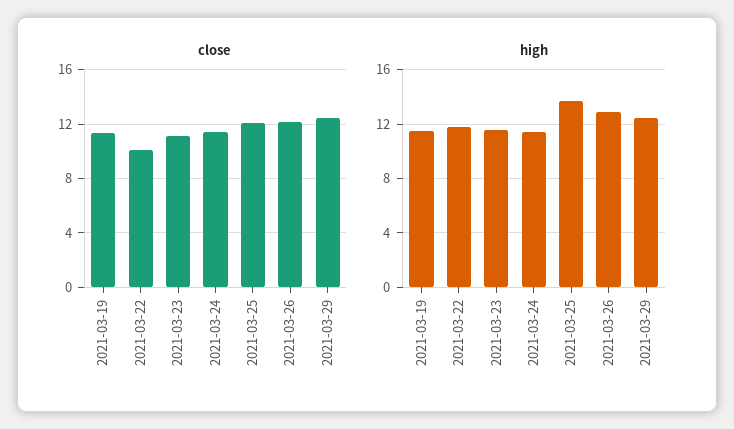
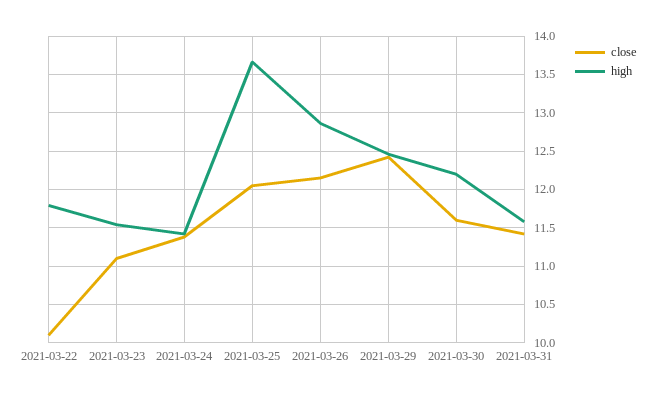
close, 2021-03-19: 11.5 -> none
high, 2021-03-19: 11.5 -> none
close, 2021-03-30: none -> 11.6
high, 2021-03-30: none -> 12.2
close, 2021-03-31: none -> 11.4
high, 2021-03-31: none -> 11.6

